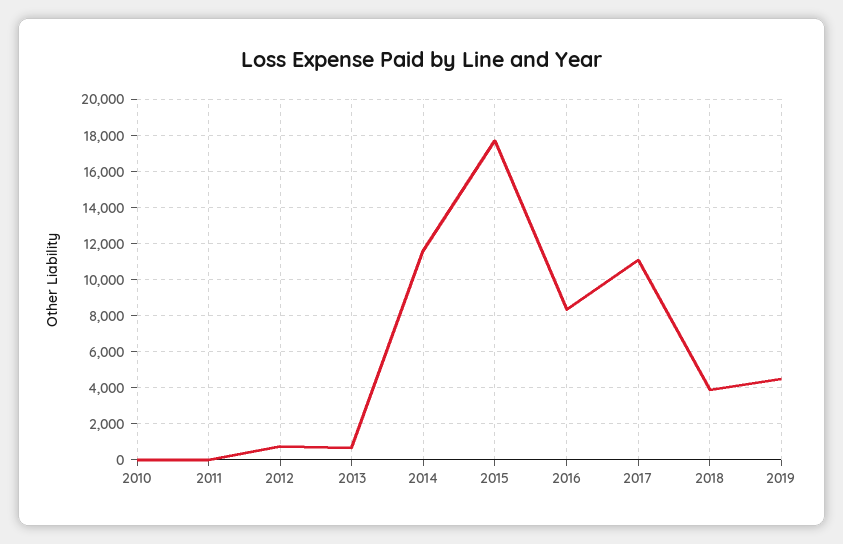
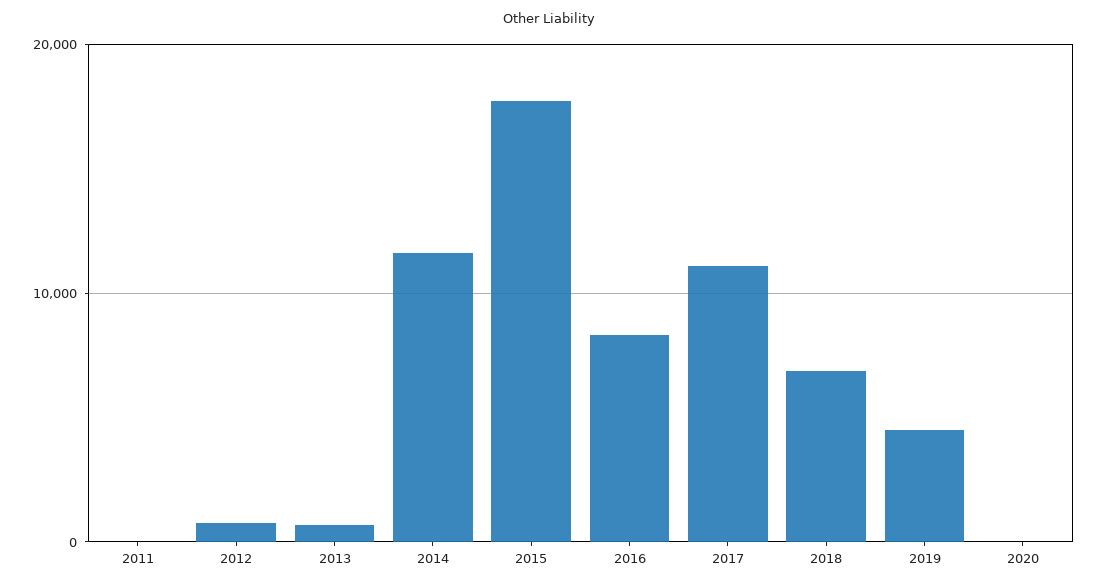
2010: 0 -> none
2018: 4000 -> 7000
2020: none -> 0

